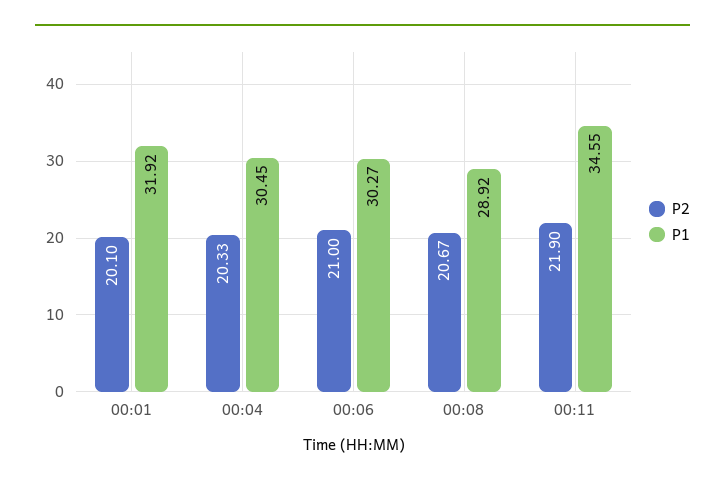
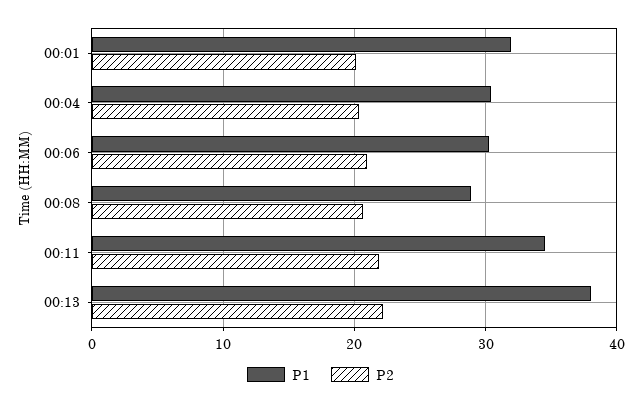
P1, 00:13: none -> 38
P2, 00:13: none -> 22

